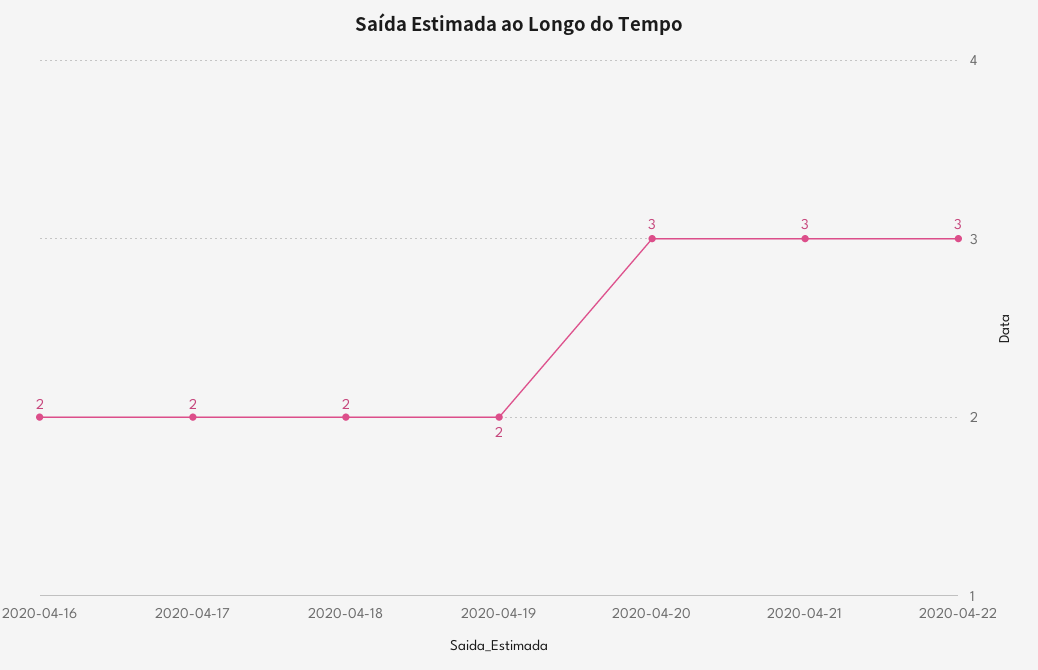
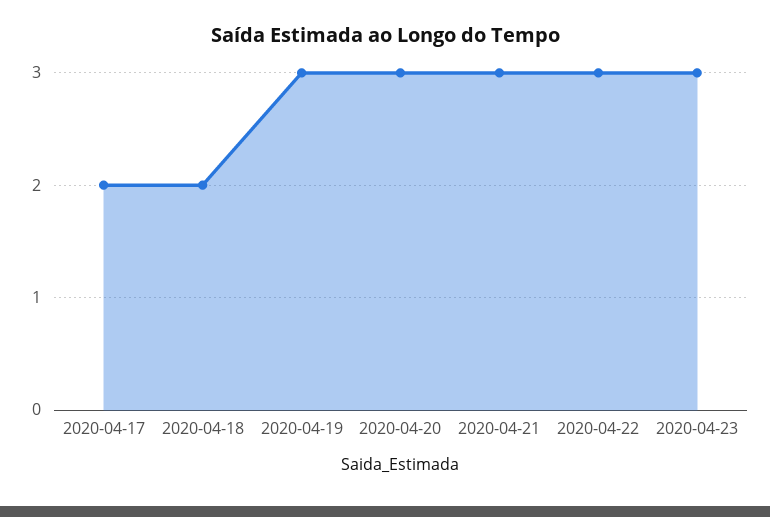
2020-04-16: 2 -> none
2020-04-19: 2 -> 3
2020-04-23: none -> 3

